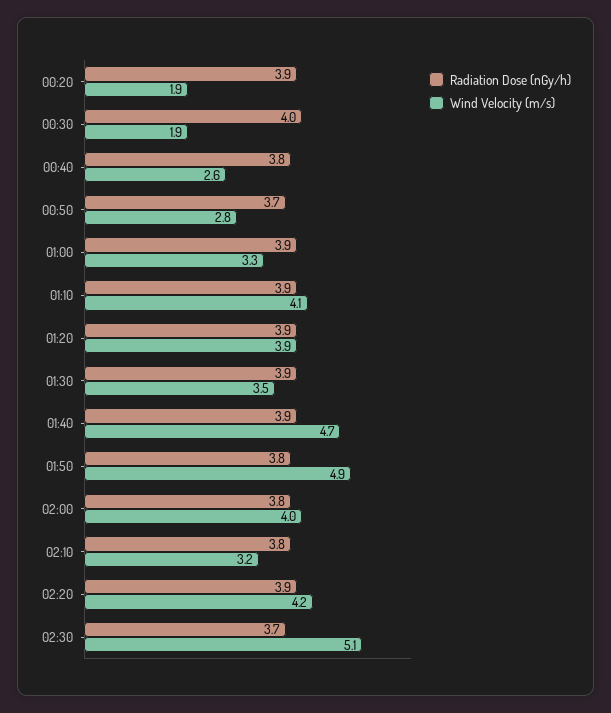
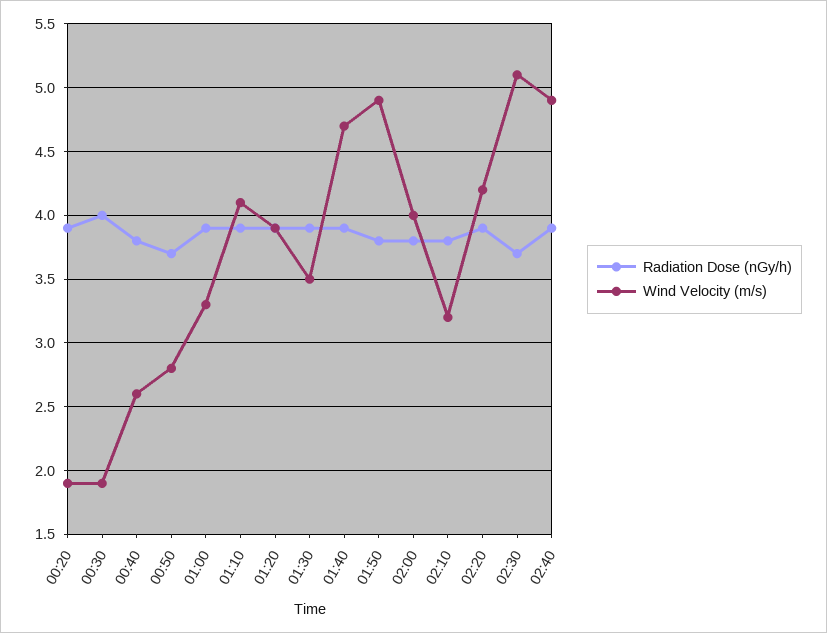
Radiation Dose (nGy/h), 02:40: none -> 3.9
Wind Velocity (m/s), 02:40: none -> 4.9

